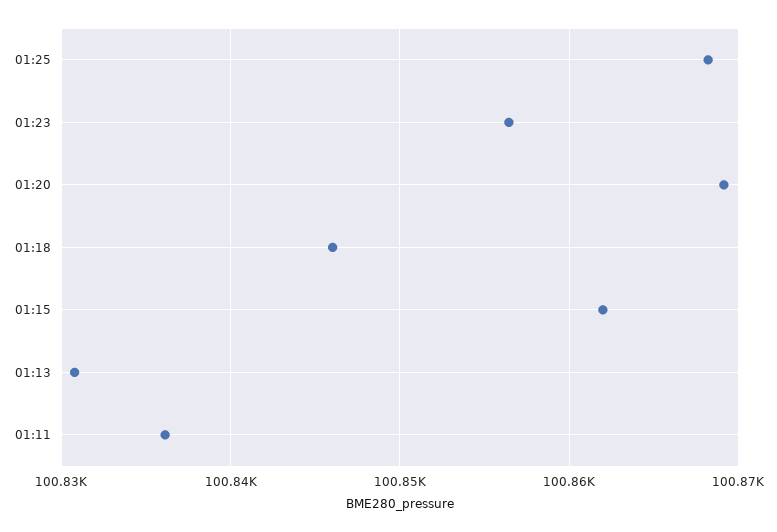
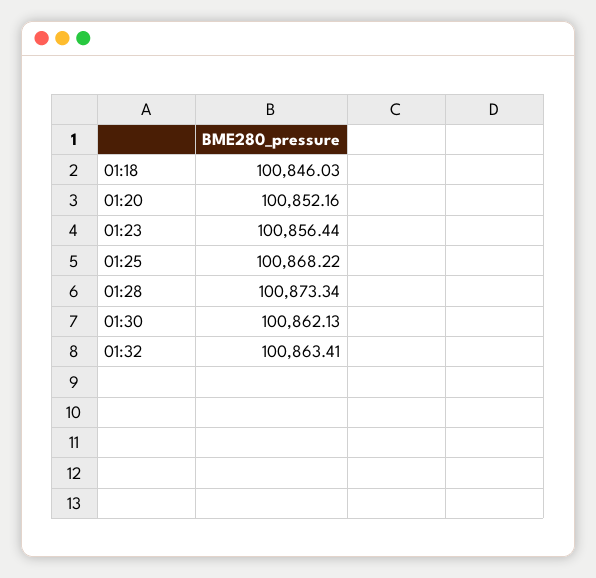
01:20: 100869 -> 100852.16
01:15: 100862 -> none
01:13: 100831 -> none
01:11: 100836 -> none
01:28: none -> 100873.34
01:30: none -> 100862.13
01:32: none -> 100863.41

